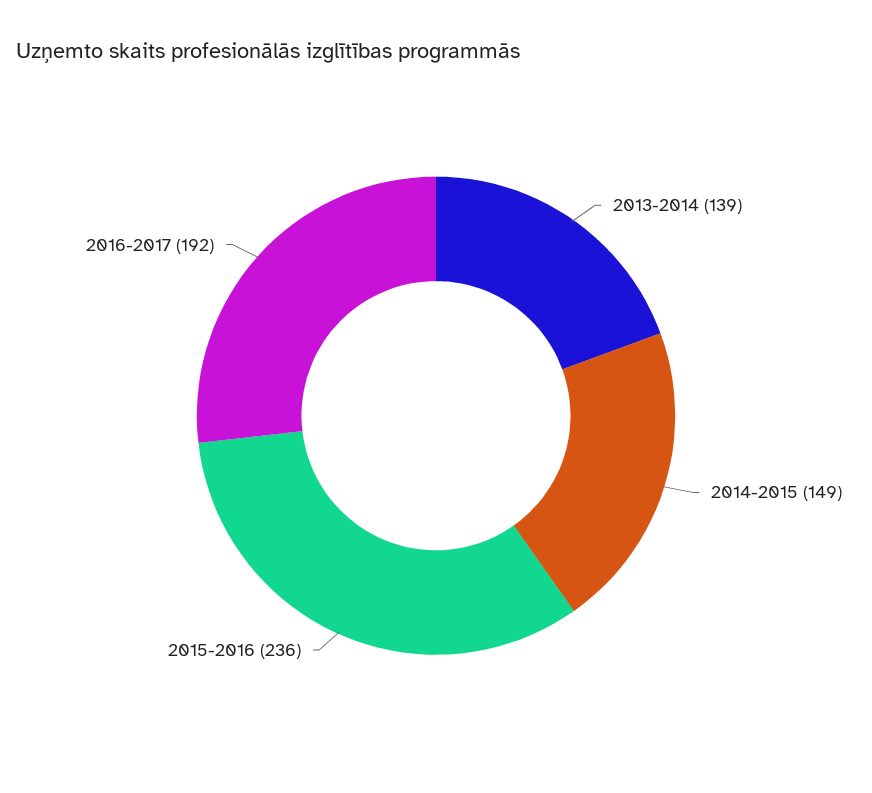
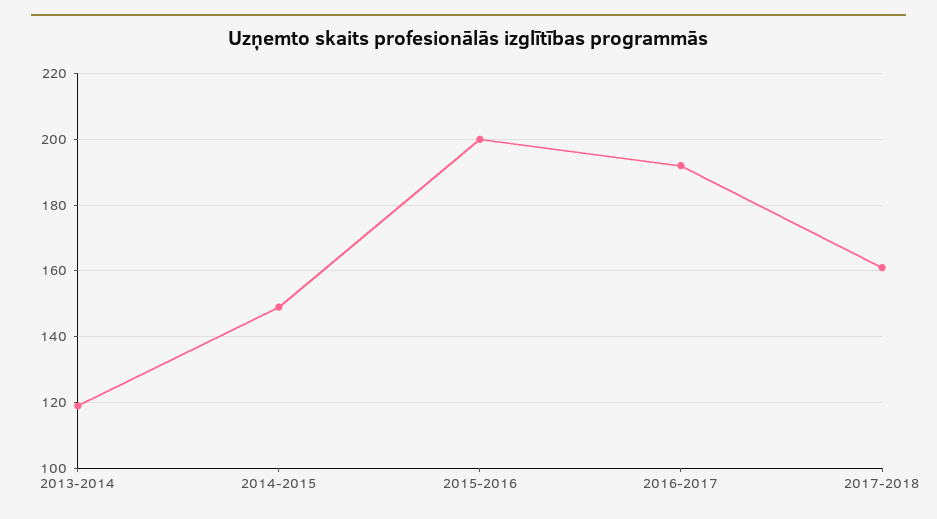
2013-2014: 139 -> 120
2015-2016: 236 -> 200
2017-2018: none -> 160

